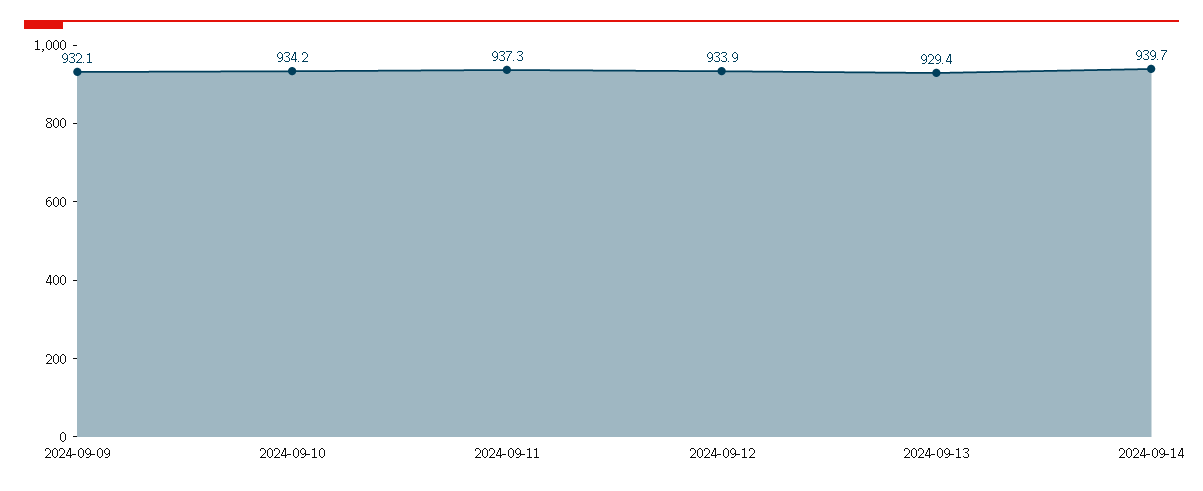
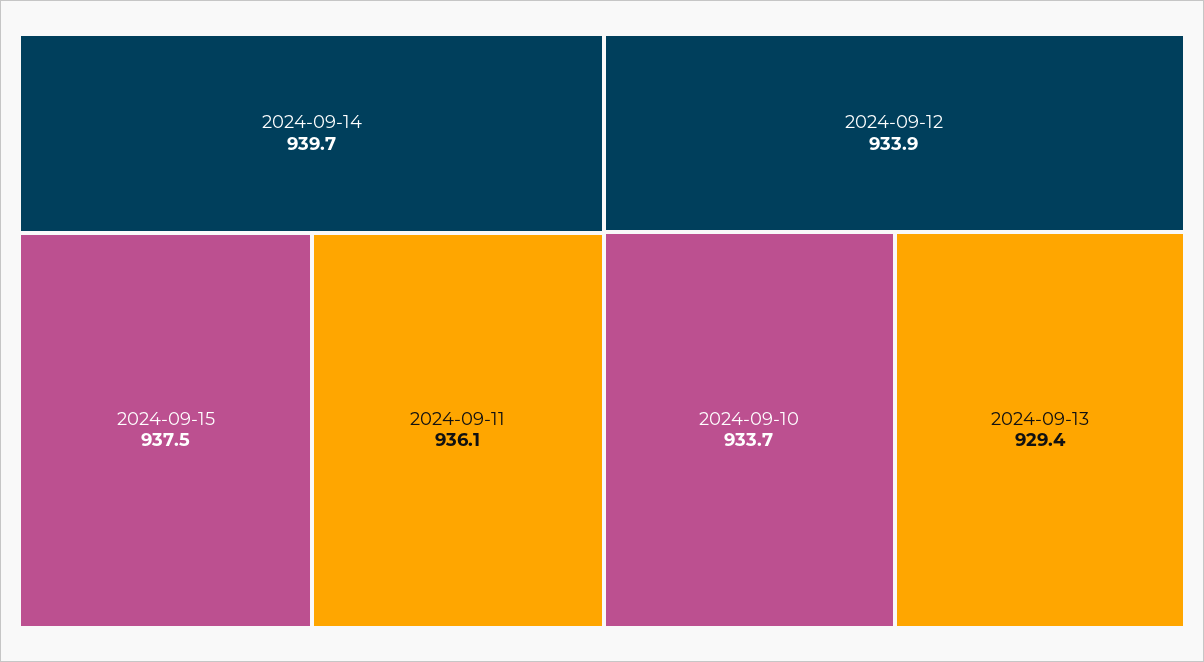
2024-09-09: 932.1 -> none
2024-09-10: 934.2 -> 933.7
2024-09-11: 937.3 -> 936.1
2024-09-15: none -> 937.5

